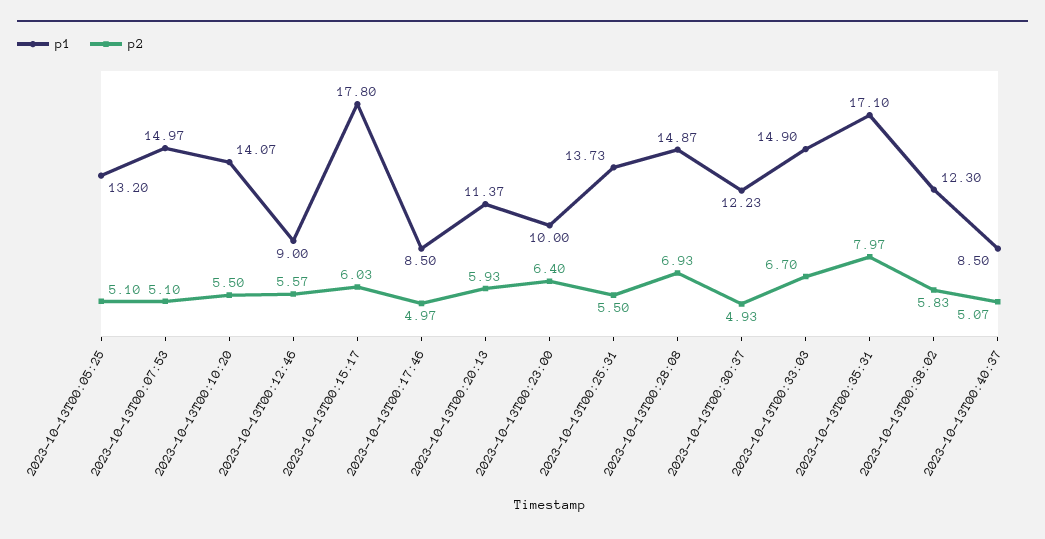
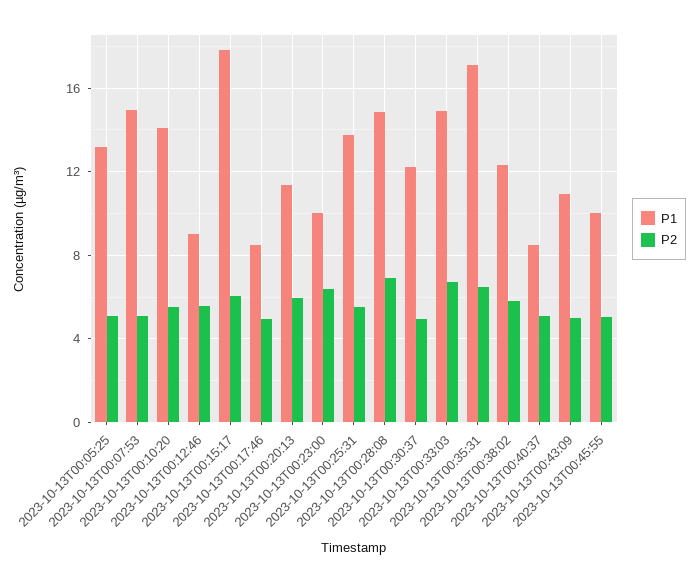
p2, 2023-10-13T00:35:31: 7.97 -> 6.5
p1, 2023-10-13T00:43:09: none -> 11
p2, 2023-10-13T00:43:09: none -> 5
p1, 2023-10-13T00:45:55: none -> 10
p2, 2023-10-13T00:45:55: none -> 5

